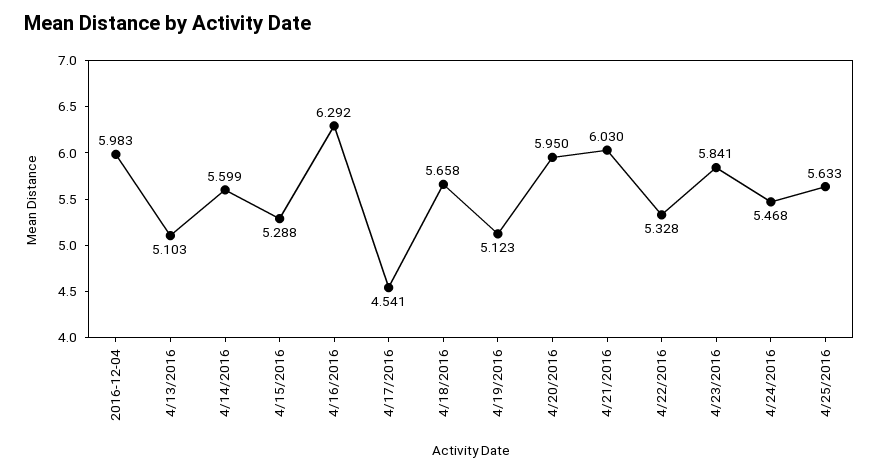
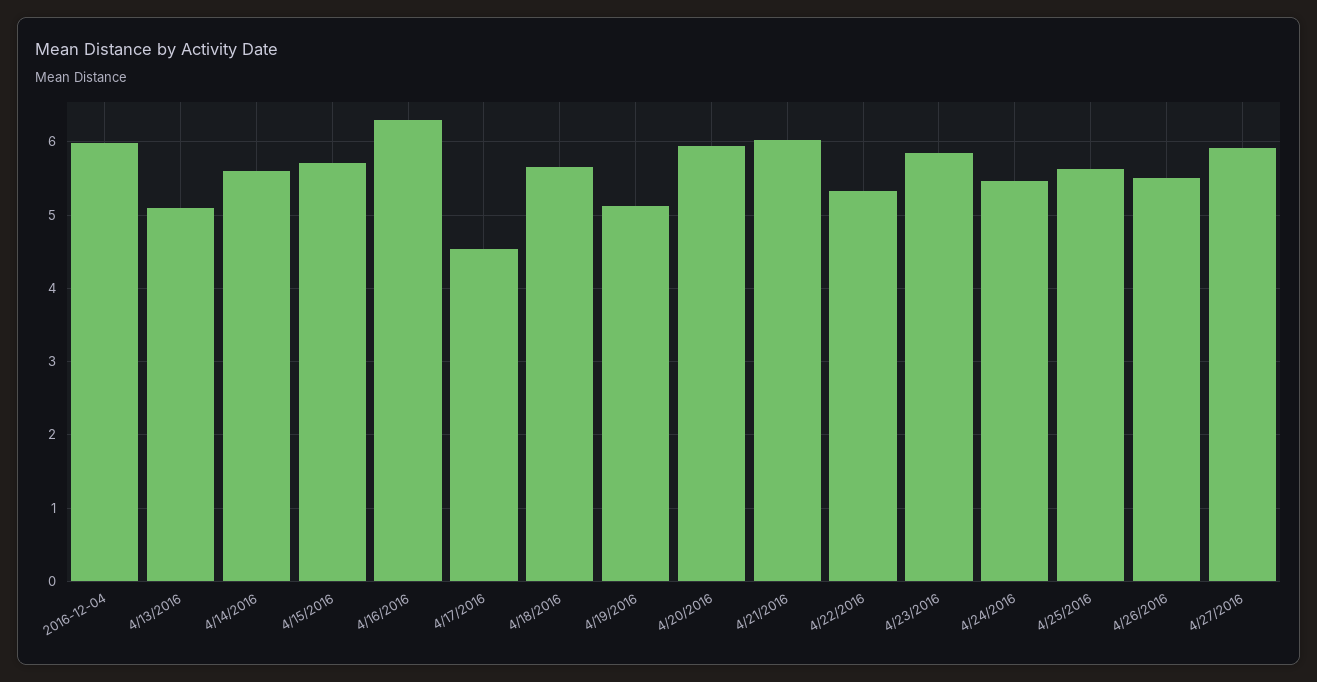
4/15/2016: 5.288 -> 5.7
4/26/2016: none -> 5.5
4/27/2016: none -> 5.9

